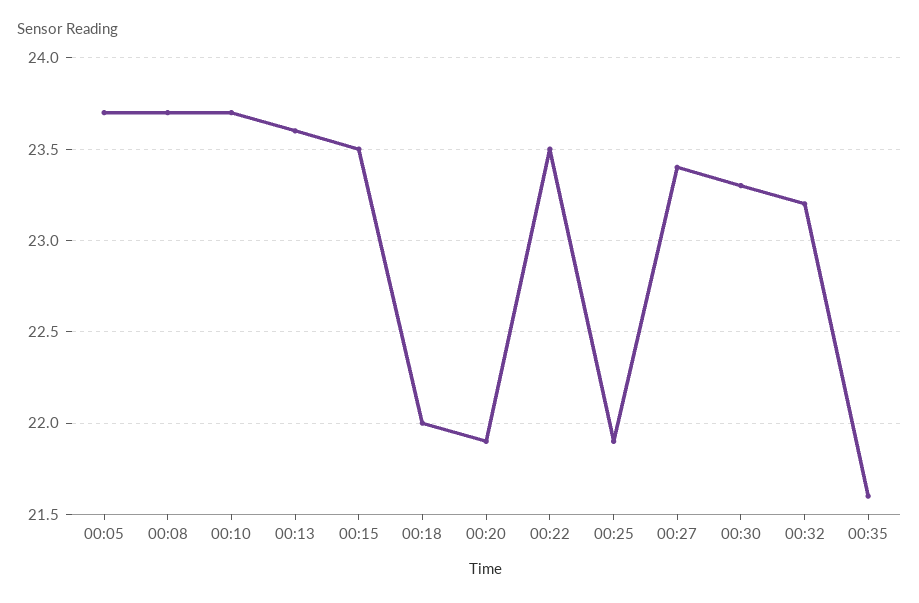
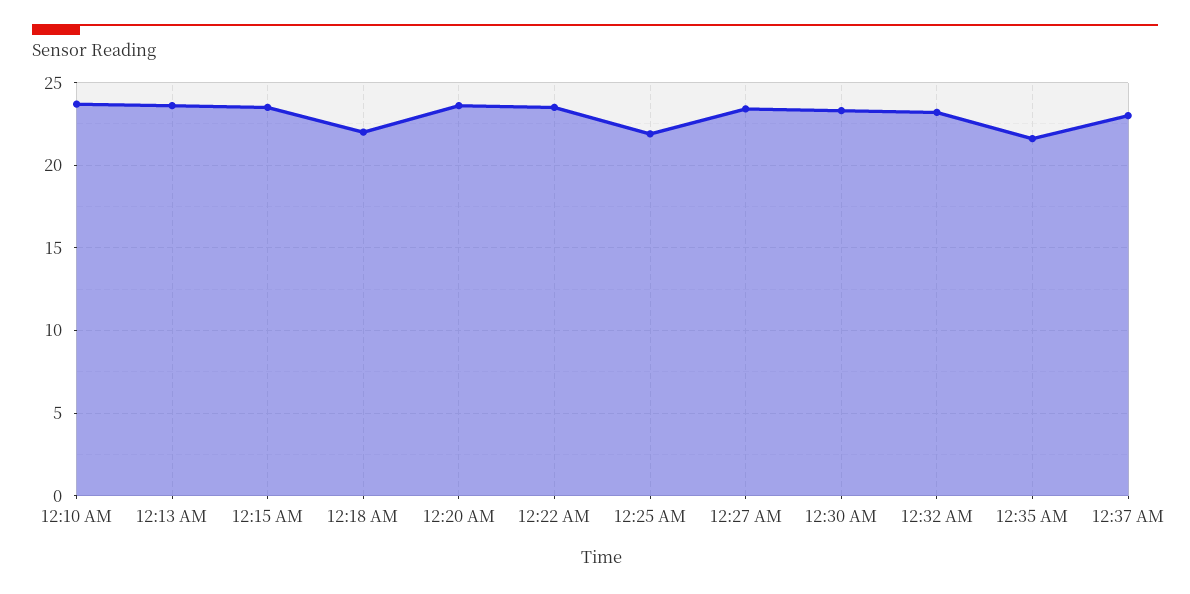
00:05: 23.7 -> none
00:08: 23.7 -> none
00:20: 21.9 -> 23.5
12:37 AM: none -> 23

